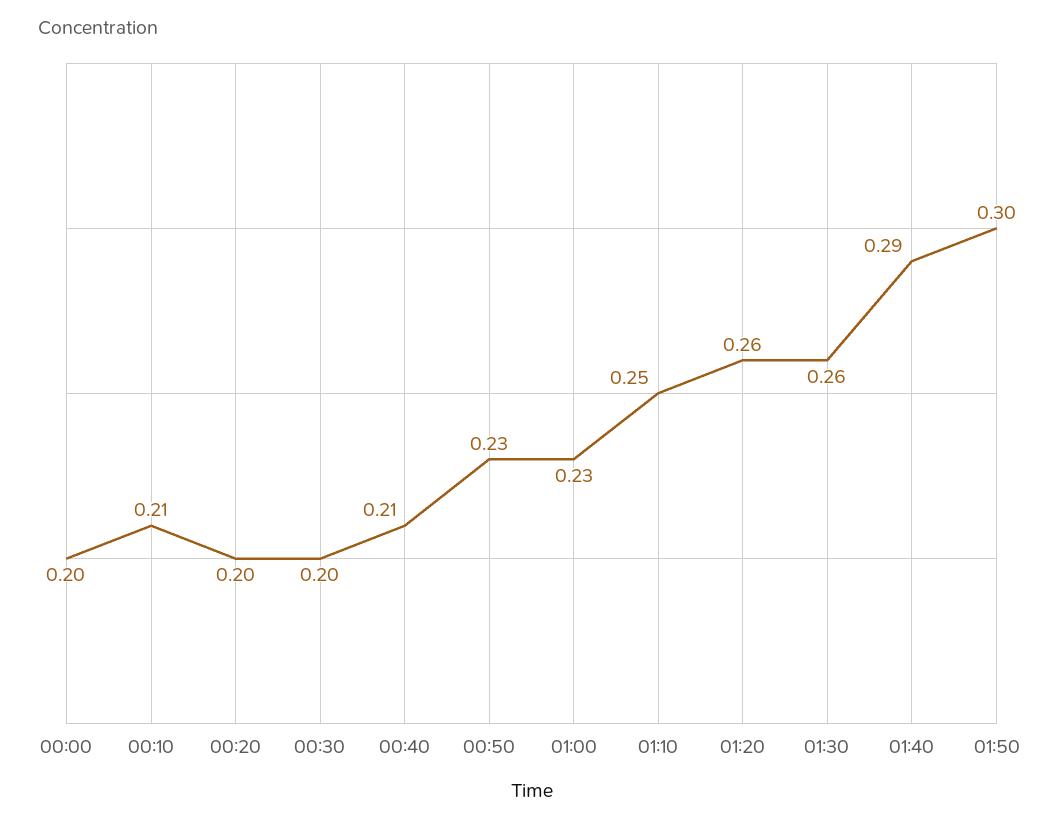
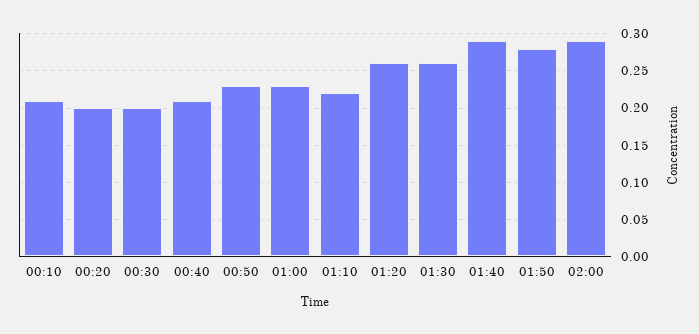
00:00: 0.2 -> none
01:10: 0.25 -> 0.22
01:50: 0.3 -> 0.28
02:00: none -> 0.29

